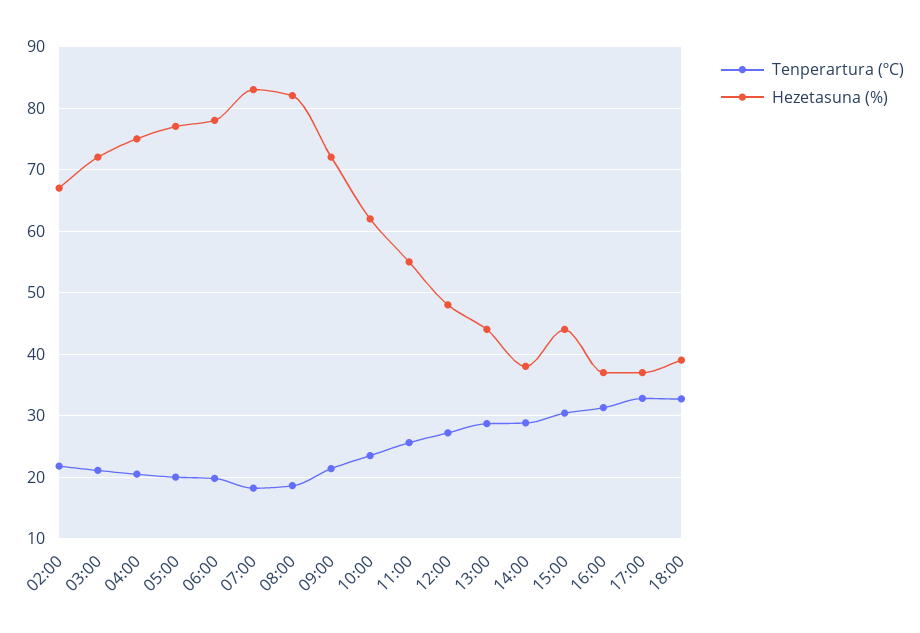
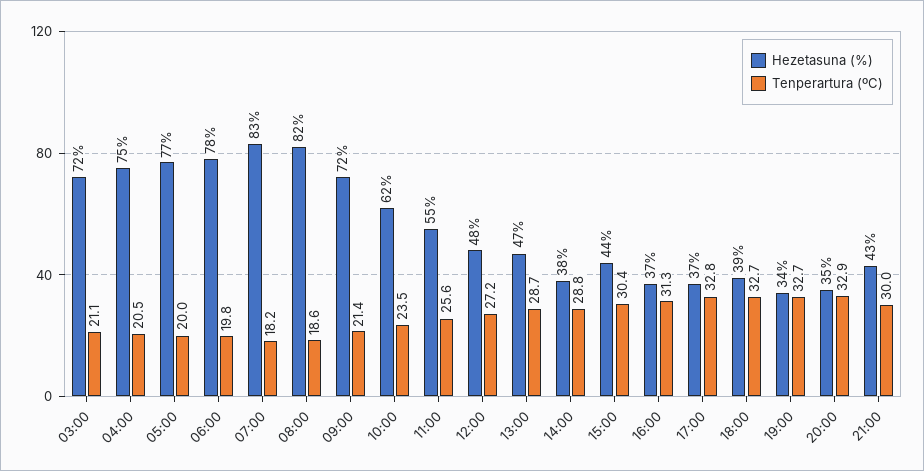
Tenperartura (ºC), 02:00: 22 -> none
Hezetasuna (%), 02:00: 67 -> none
Hezetasuna (%), 13:00: 44 -> 47
Hezetasuna (%), 19:00: none -> 34
Tenperartura (ºC), 19:00: none -> 32.7
Hezetasuna (%), 20:00: none -> 35
Tenperartura (ºC), 20:00: none -> 32.9
Hezetasuna (%), 21:00: none -> 43
Tenperartura (ºC), 21:00: none -> 30

